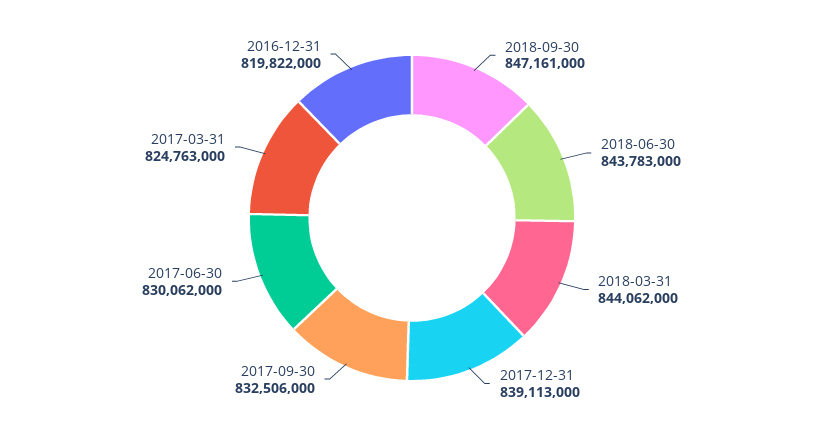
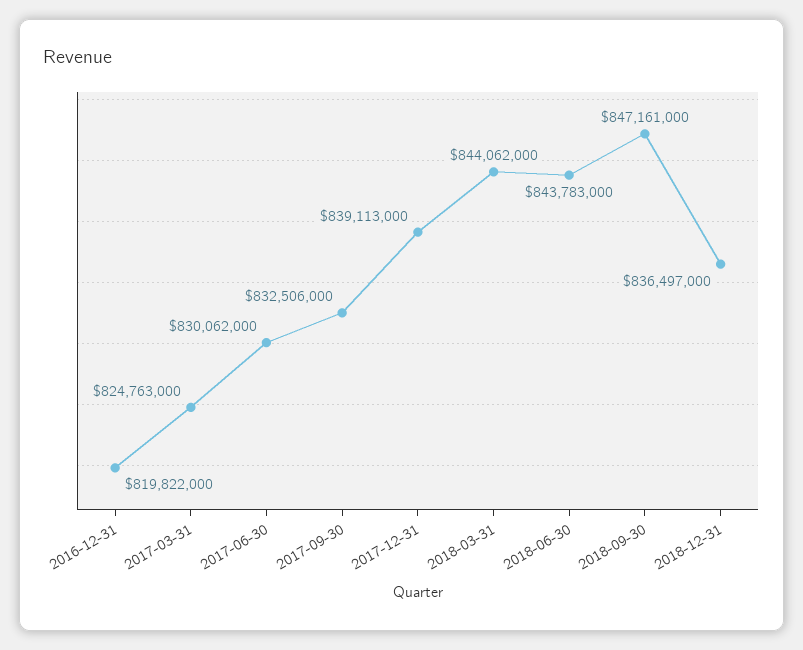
2018-12-31: none -> 836497000

